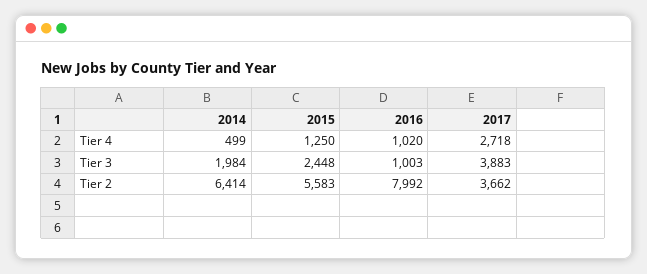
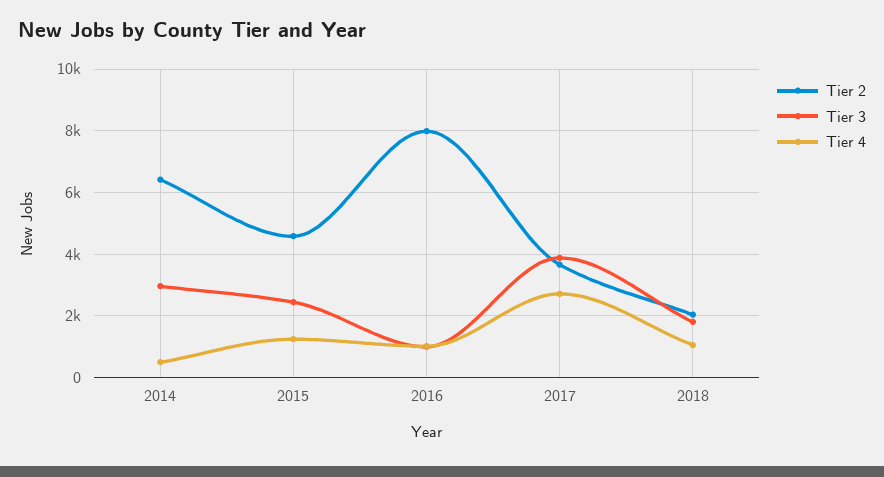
Tier 3, 2014: 1984 -> 3000
Tier 2, 2015: 5583 -> 4600
Tier 2, 2018: none -> 2000
Tier 3, 2018: none -> 1800
Tier 4, 2018: none -> 1000

